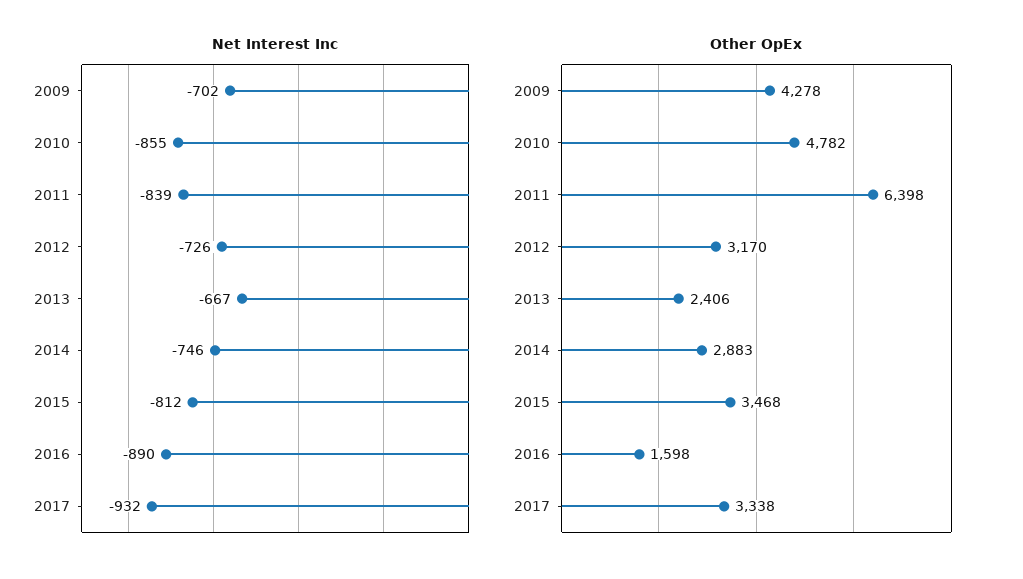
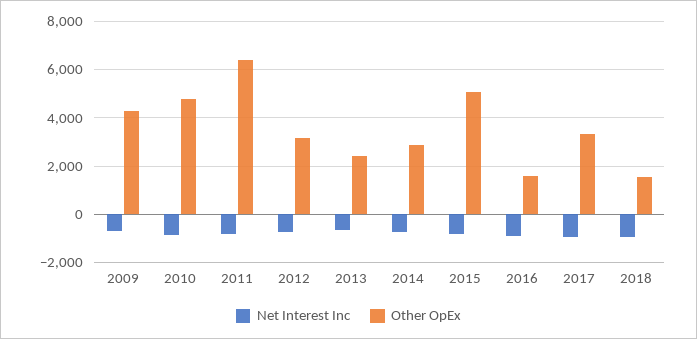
Other OpEx, 2015: 3468 -> 5000
Net Interest Inc, 2018: none -> -1000
Other OpEx, 2018: none -> 1500

